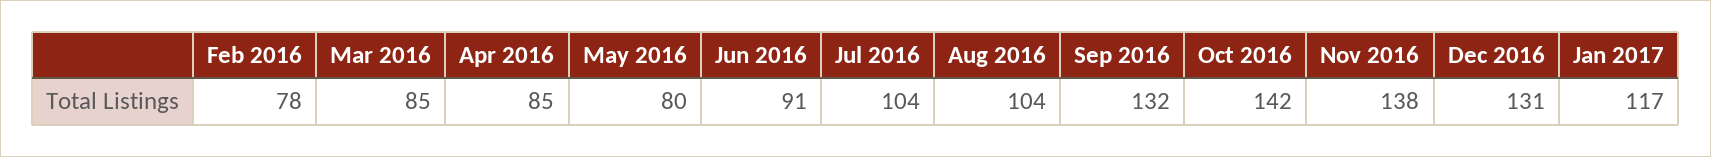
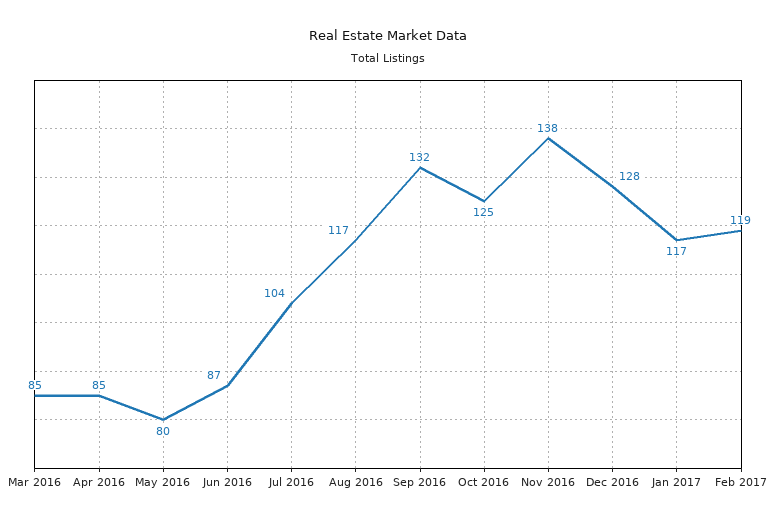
Feb 2016: 78 -> none
Jun 2016: 91 -> 87
Aug 2016: 104 -> 117
Oct 2016: 142 -> 125
Dec 2016: 131 -> 128
Feb 2017: none -> 119

